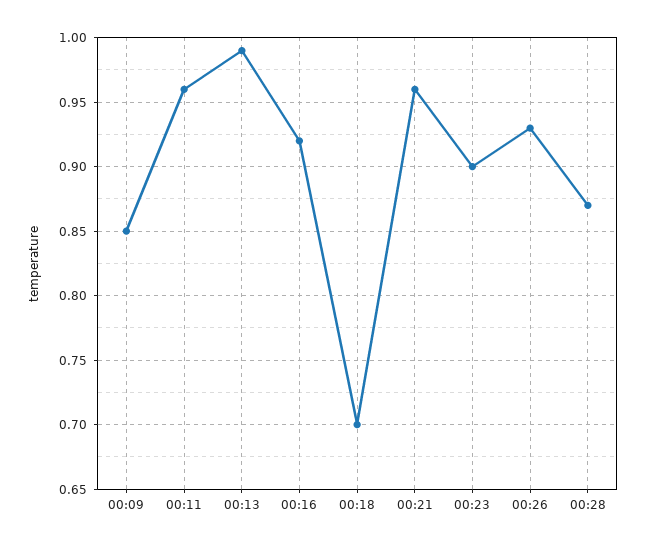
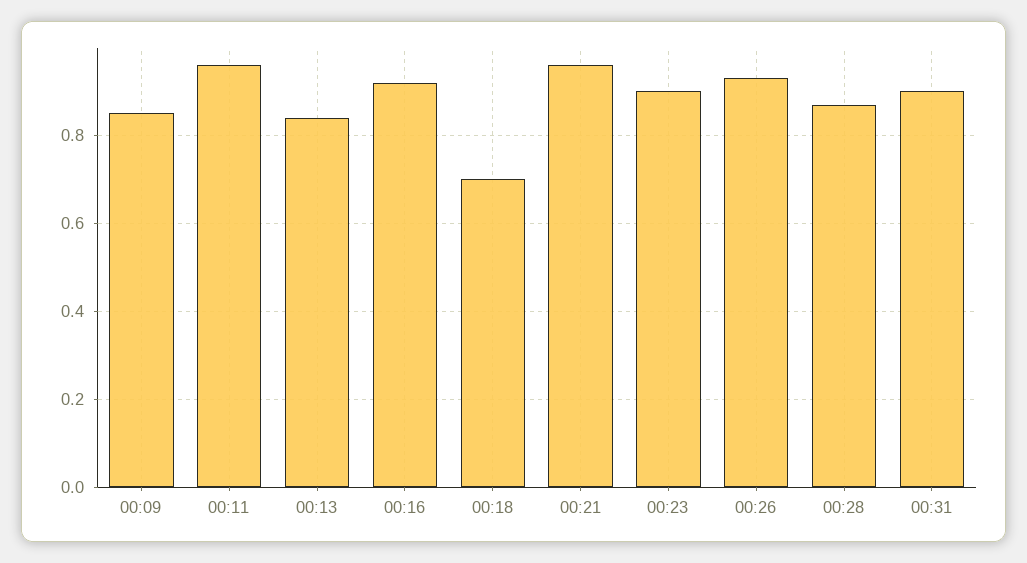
00:13: 0.99 -> 0.85
00:31: none -> 0.9

